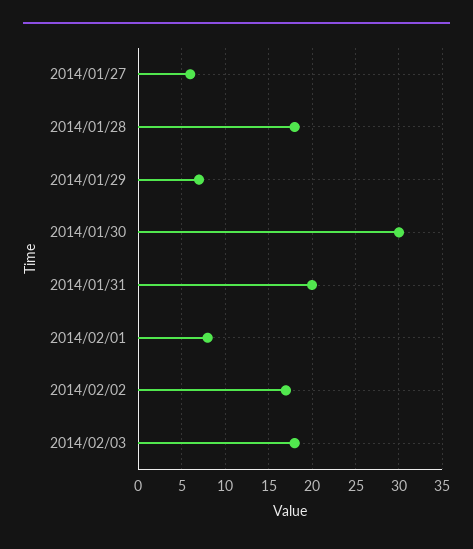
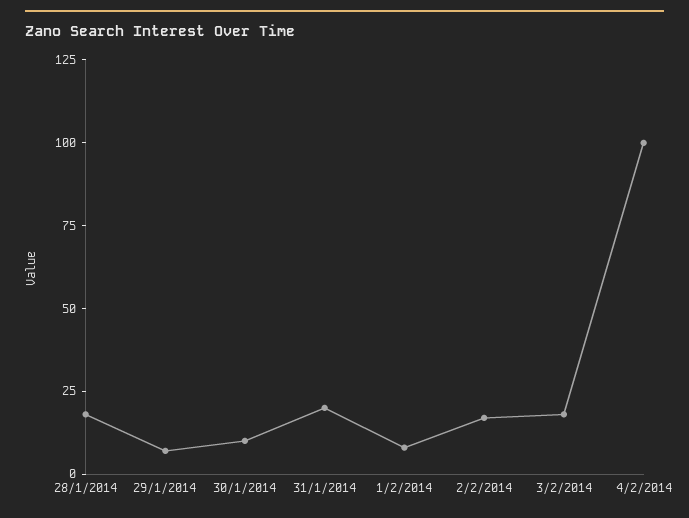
2014/01/27: 6 -> none
2014/01/30: 30 -> 10
4/2/2014: none -> 100

